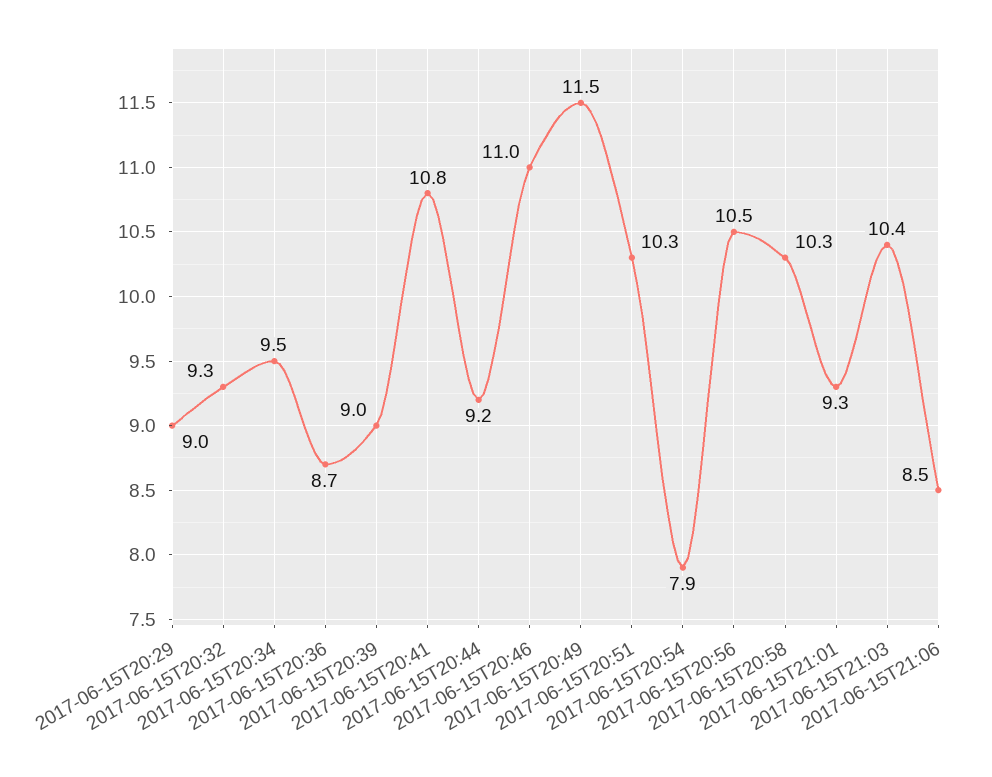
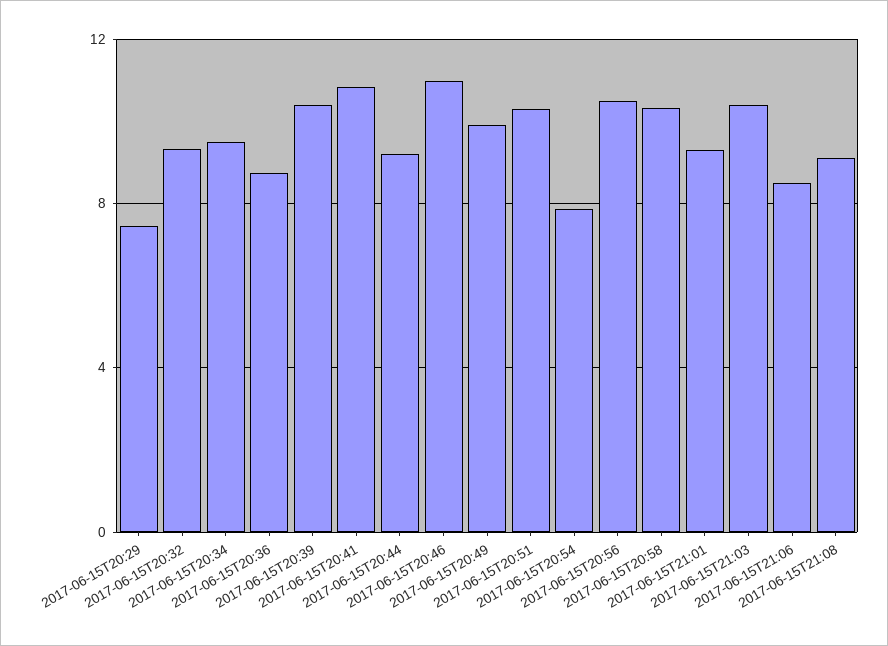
2017-06-15T20:29: 9 -> 7.5
2017-06-15T20:39: 9 -> 10.5
2017-06-15T20:49: 11.5 -> 10
2017-06-15T21:08: none -> 9

